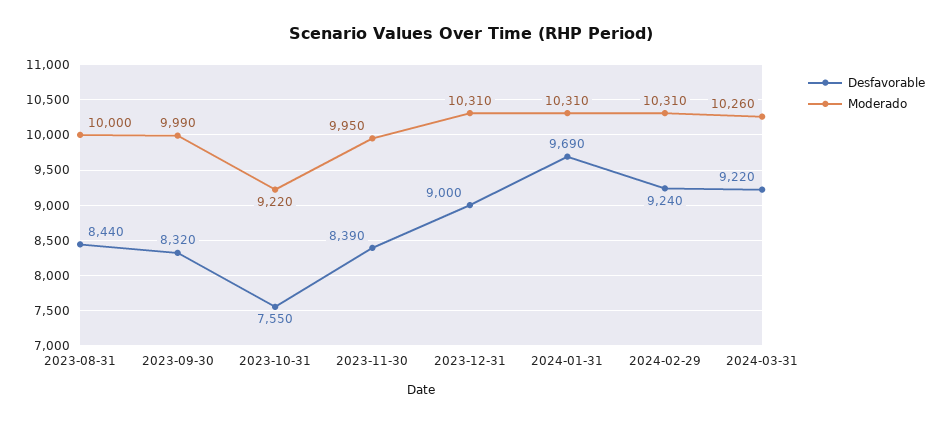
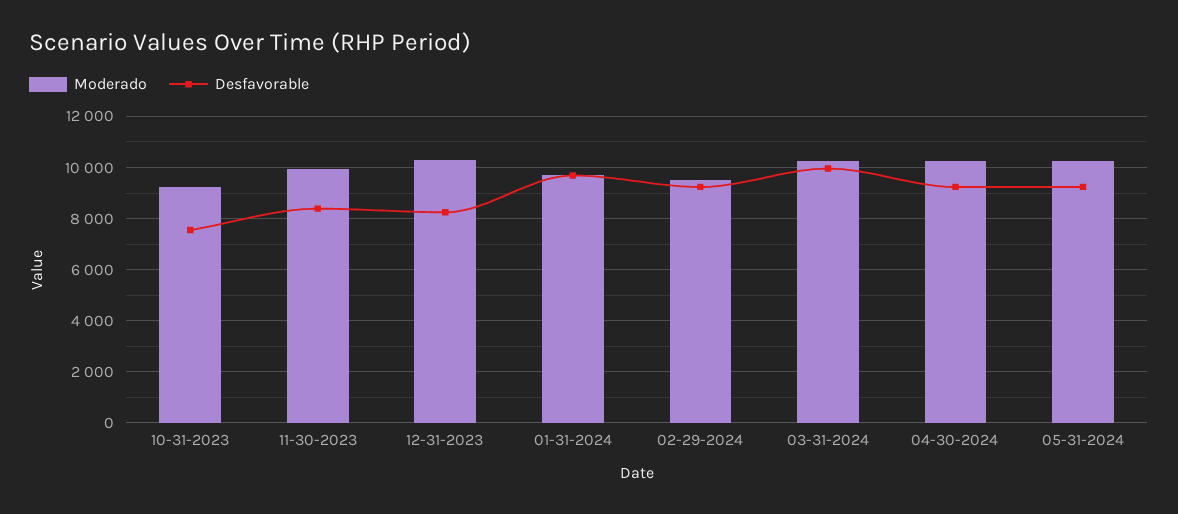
Desfavorable, 2023-08-31: 8440 -> none
Moderado, 2023-08-31: 10000 -> none
Desfavorable, 2023-09-30: 8320 -> none
Moderado, 2023-09-30: 9990 -> none
Desfavorable, 2023-12-31: 9000 -> 8250
Moderado, 2024-01-31: 10310 -> 9750
Moderado, 2024-02-29: 10310 -> 9500
Desfavorable, 2024-03-31: 9220 -> 10000
Moderado, 04-30-2024: none -> 10250
Desfavorable, 04-30-2024: none -> 9250
Moderado, 05-31-2024: none -> 10250
Desfavorable, 05-31-2024: none -> 9250

